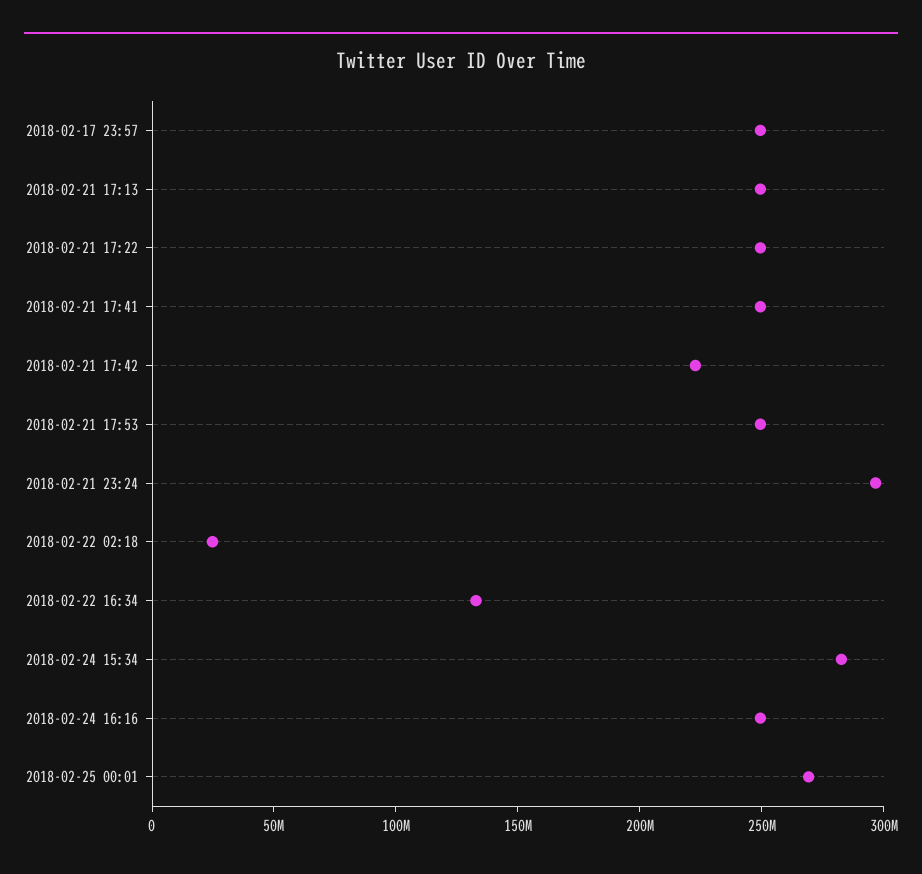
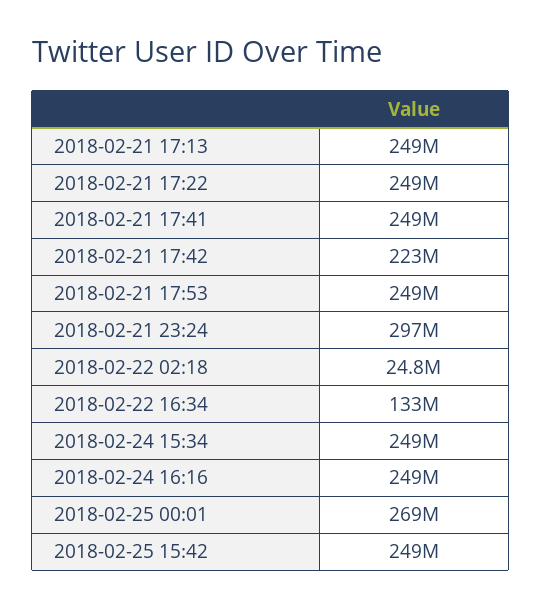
2018-02-17 23:57: 250000000 -> none
2018-02-24 15:34: 280000000 -> 249000000
2018-02-25 15:42: none -> 249000000

